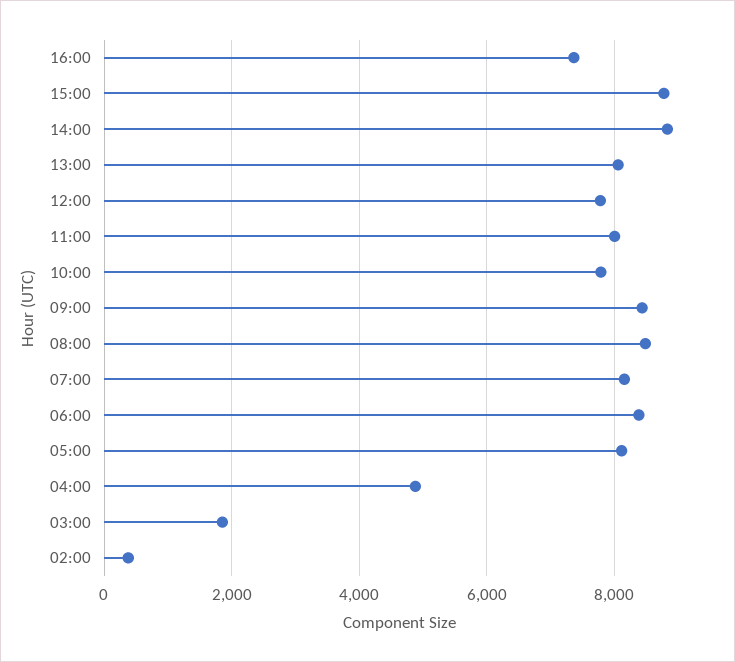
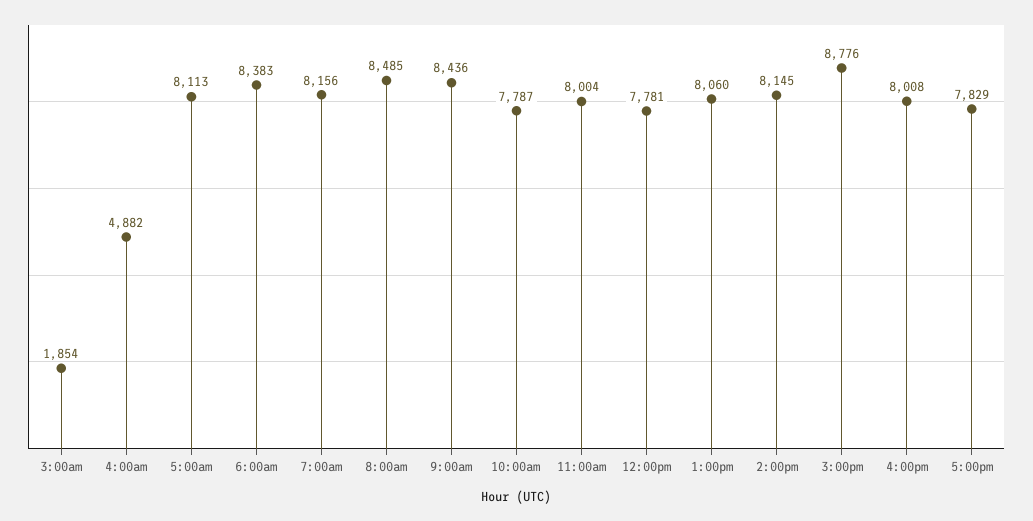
16:00: 7400 -> 8008
14:00: 8800 -> 8145
02:00: 400 -> none
5:00pm: none -> 7829

